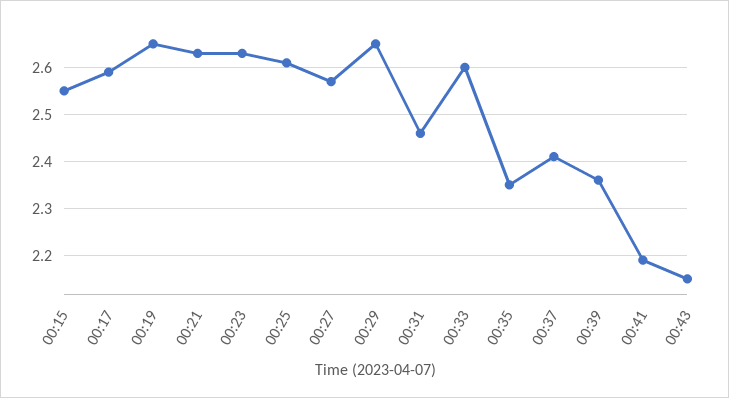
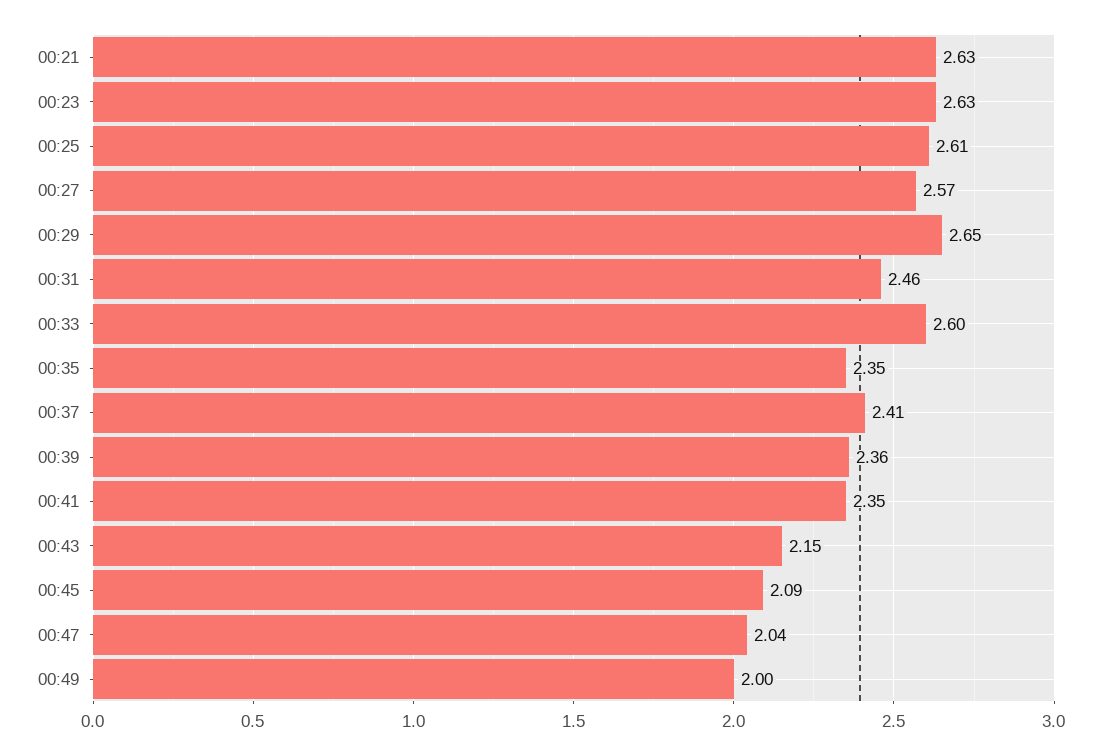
00:15: 2.55 -> none
00:17: 2.6 -> none
00:19: 2.65 -> none
00:41: 2.2 -> 2.35
00:45: none -> 2.09
00:47: none -> 2.04
00:49: none -> 2

